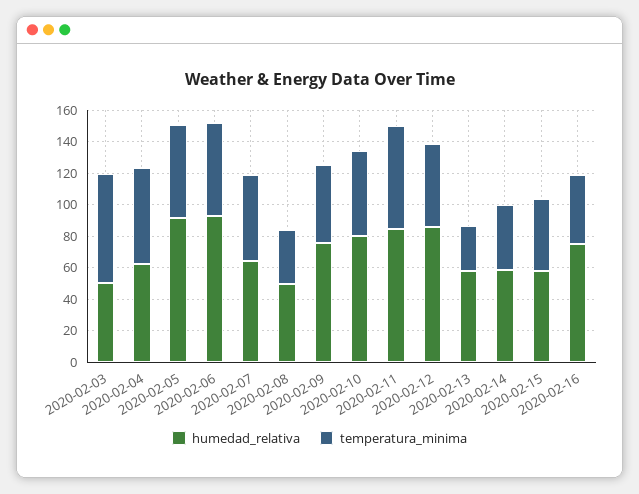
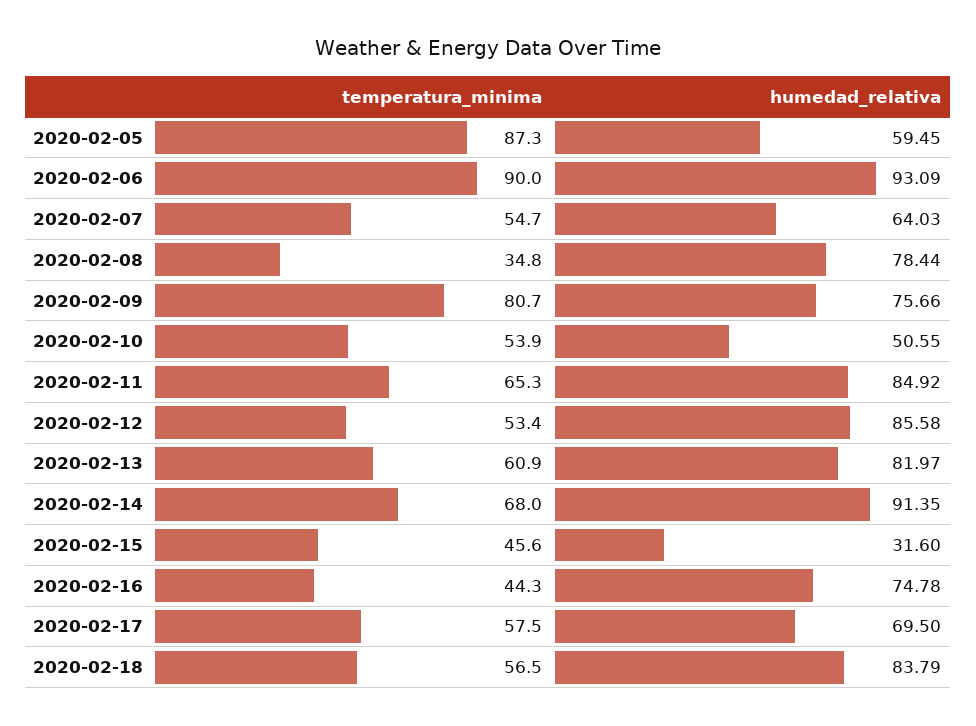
humedad_relativa, 2020-02-03: 50 -> none
temperatura_minima, 2020-02-03: 70 -> none
humedad_relativa, 2020-02-04: 60 -> none
temperatura_minima, 2020-02-04: 60 -> none
humedad_relativa, 2020-02-05: 90 -> 59.45
temperatura_minima, 2020-02-05: 60 -> 87.3
temperatura_minima, 2020-02-06: 60 -> 90
humedad_relativa, 2020-02-08: 50 -> 78.44
temperatura_minima, 2020-02-09: 50 -> 80.7
humedad_relativa, 2020-02-10: 80 -> 50.55
humedad_relativa, 2020-02-13: 60 -> 81.97
temperatura_minima, 2020-02-13: 30 -> 60.9
humedad_relativa, 2020-02-14: 60 -> 91.35
temperatura_minima, 2020-02-14: 40 -> 68
humedad_relativa, 2020-02-15: 60 -> 31.6
temperatura_minima, 2020-02-17: none -> 57.5
humedad_relativa, 2020-02-17: none -> 69.5
temperatura_minima, 2020-02-18: none -> 56.5
humedad_relativa, 2020-02-18: none -> 83.79

